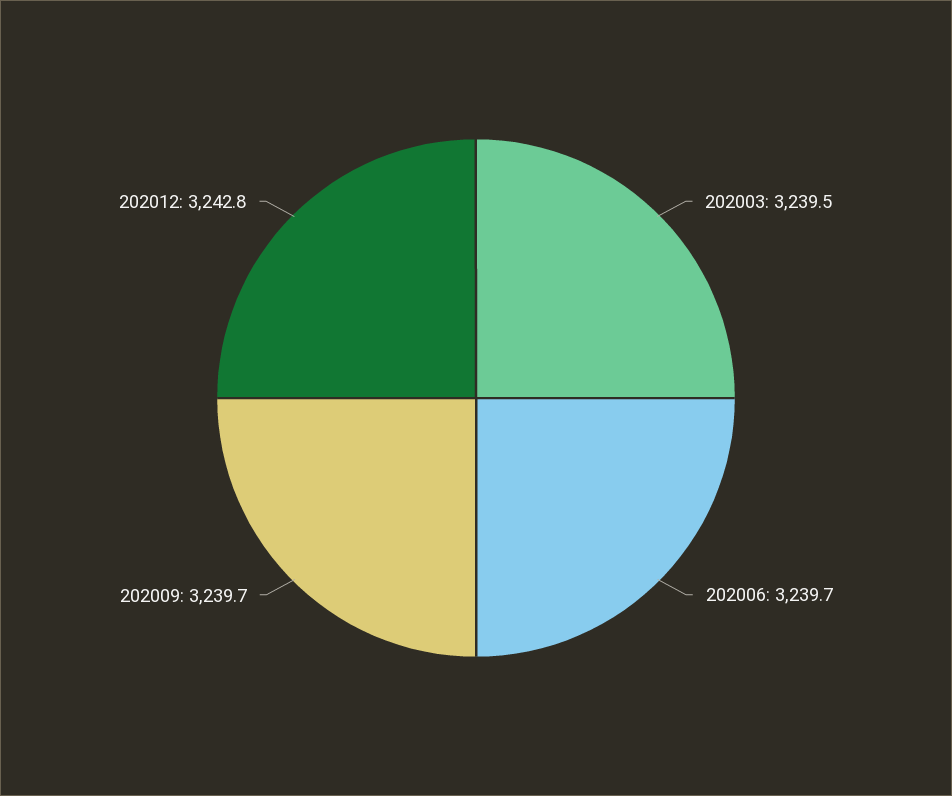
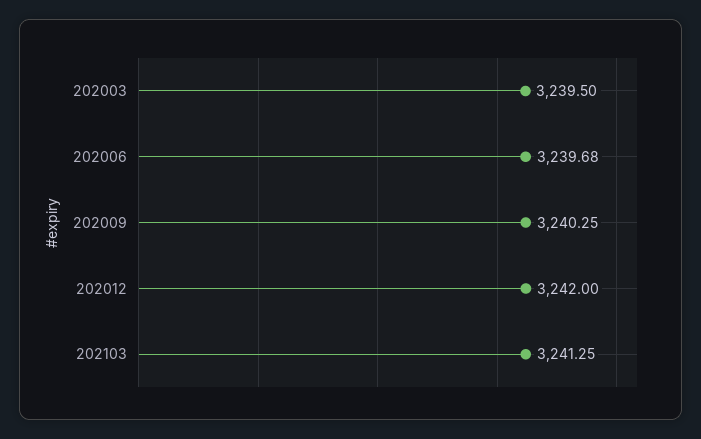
202009: 3239.7 -> 3240.25
202012: 3242.8 -> 3242
202103: none -> 3241.25

